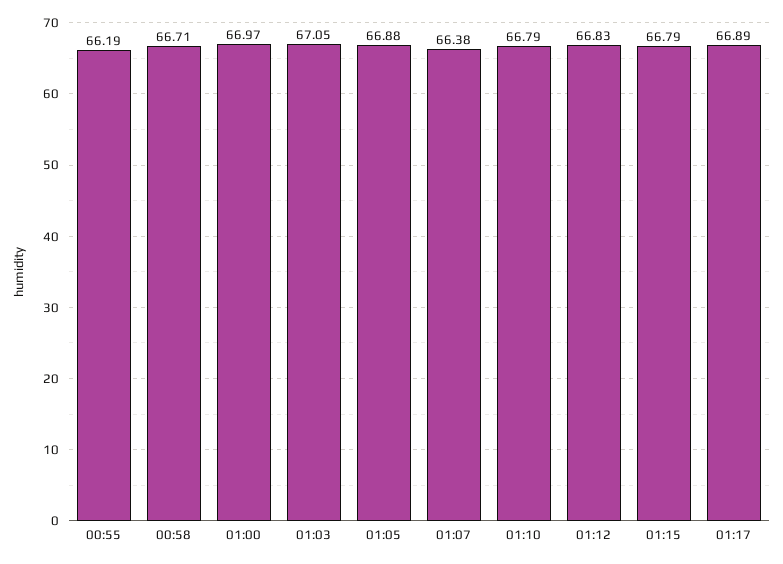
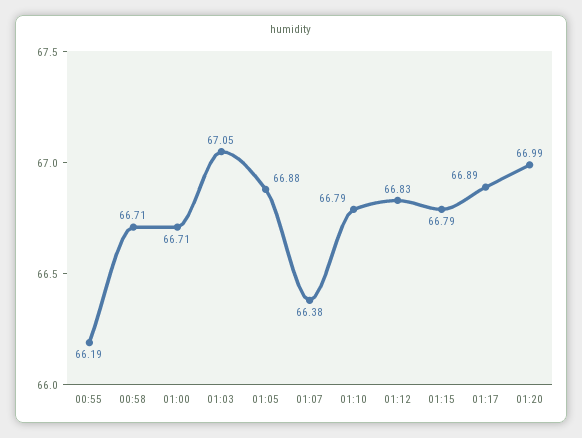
01:00: 66.97 -> 66.71
01:20: none -> 66.99

